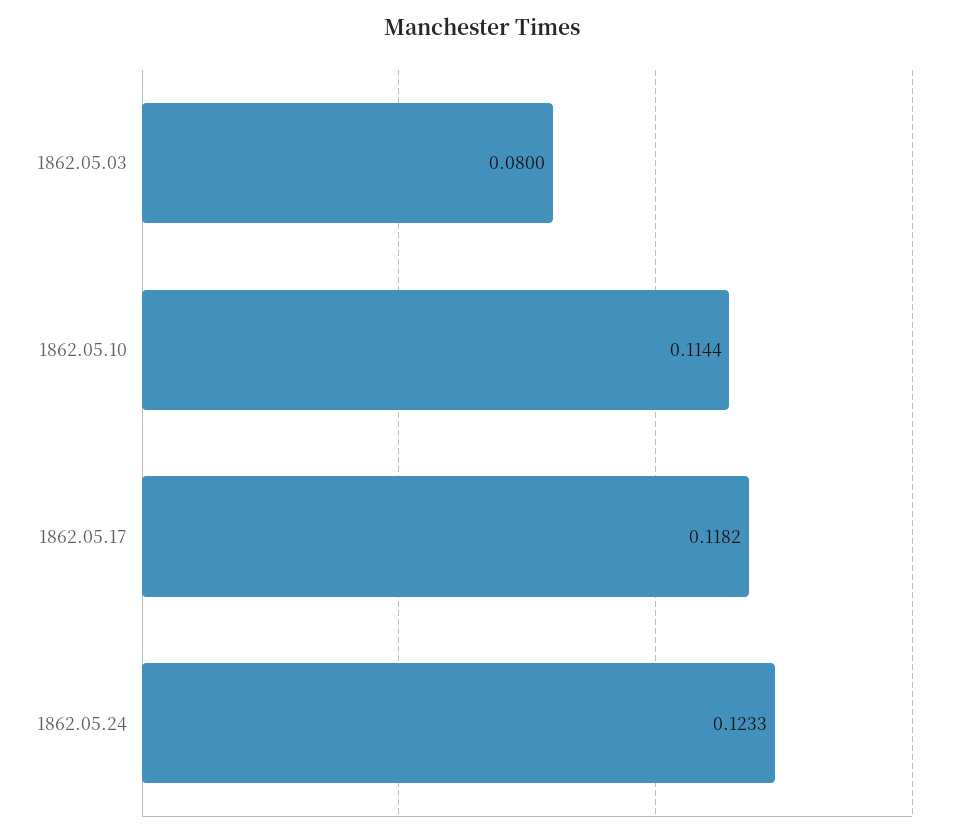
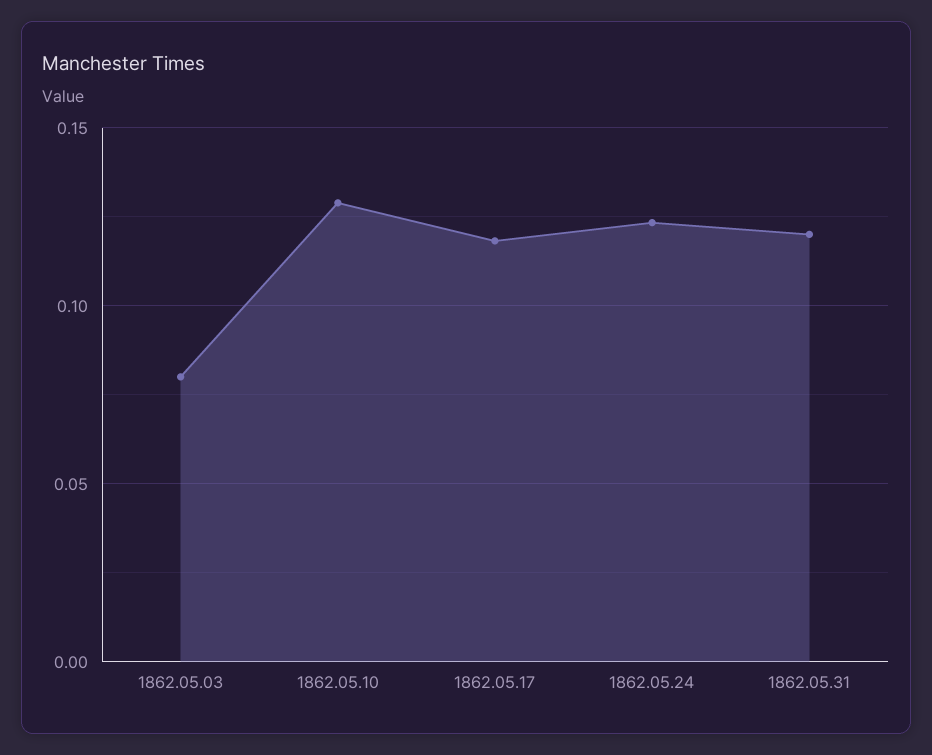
1862.05.10: 0.1144 -> 0.13
1862.05.31: none -> 0.12

